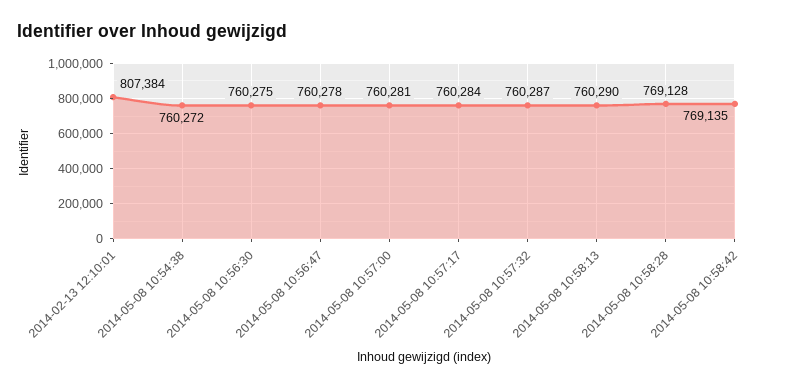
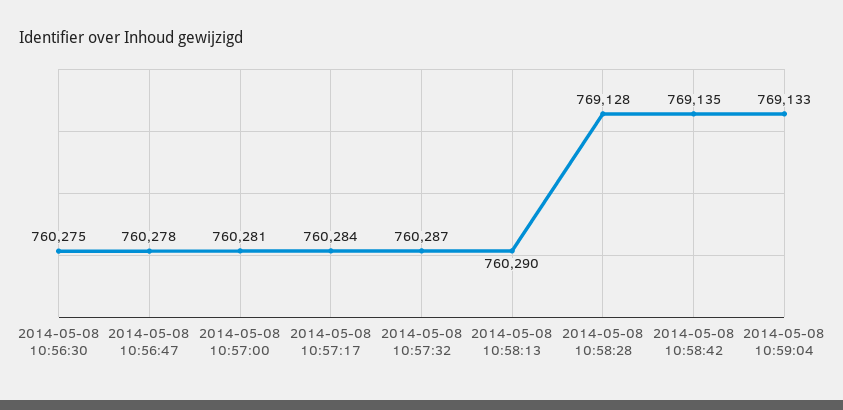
2014-02-13 12:10:01: 807384 -> none
2014-05-08 10:54:38: 760272 -> none
2014-05-08 10:59:04: none -> 769133

